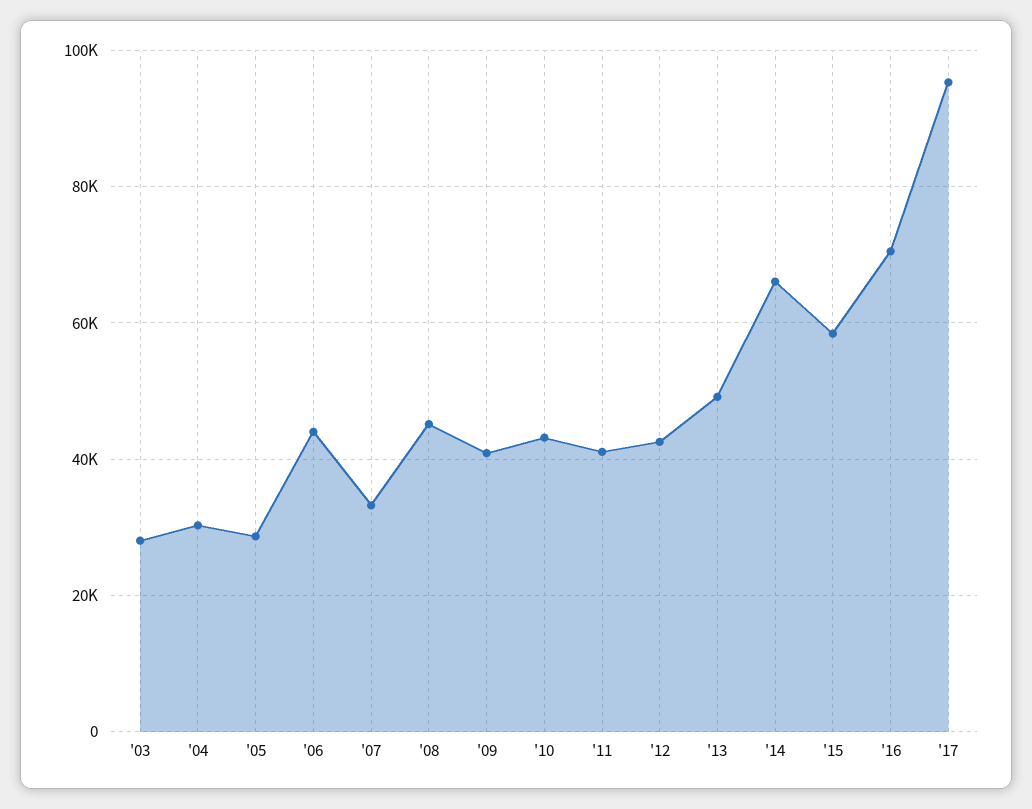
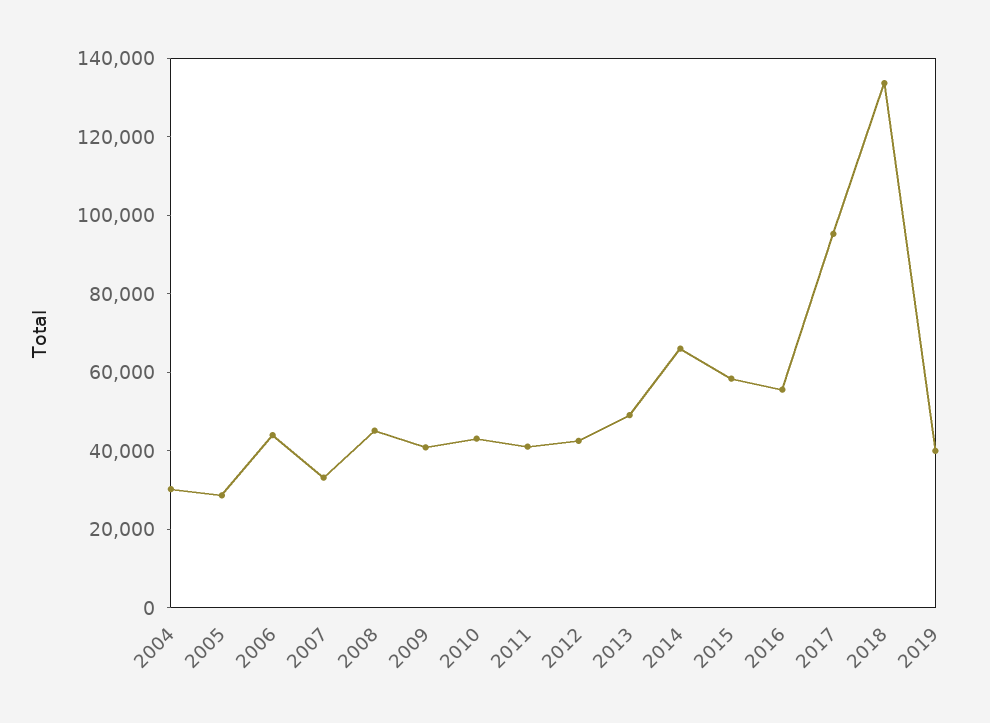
'03: 28000 -> none
'16: 70000 -> 55000
2018: none -> 135000
2019: none -> 40000

